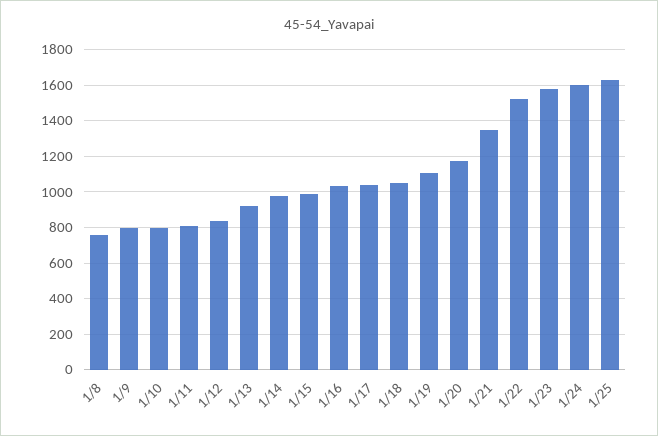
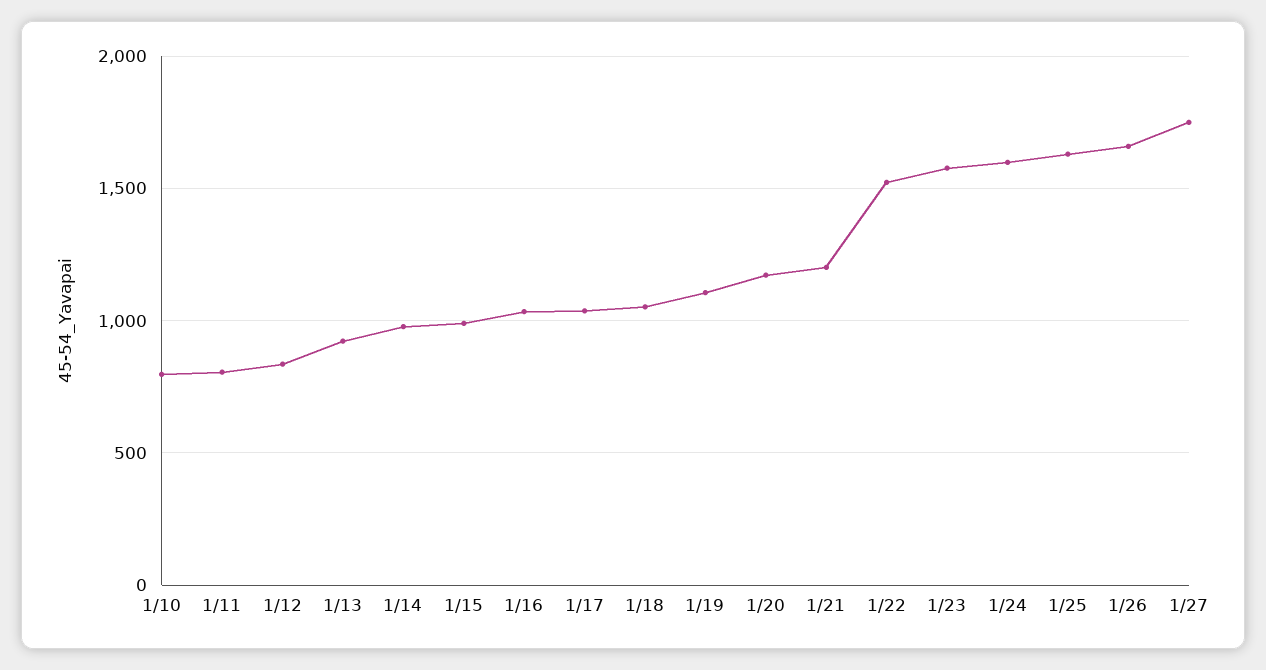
1/8: 750 -> none
1/9: 800 -> none
1/21: 1350 -> 1200
1/26: none -> 1650
1/27: none -> 1750

